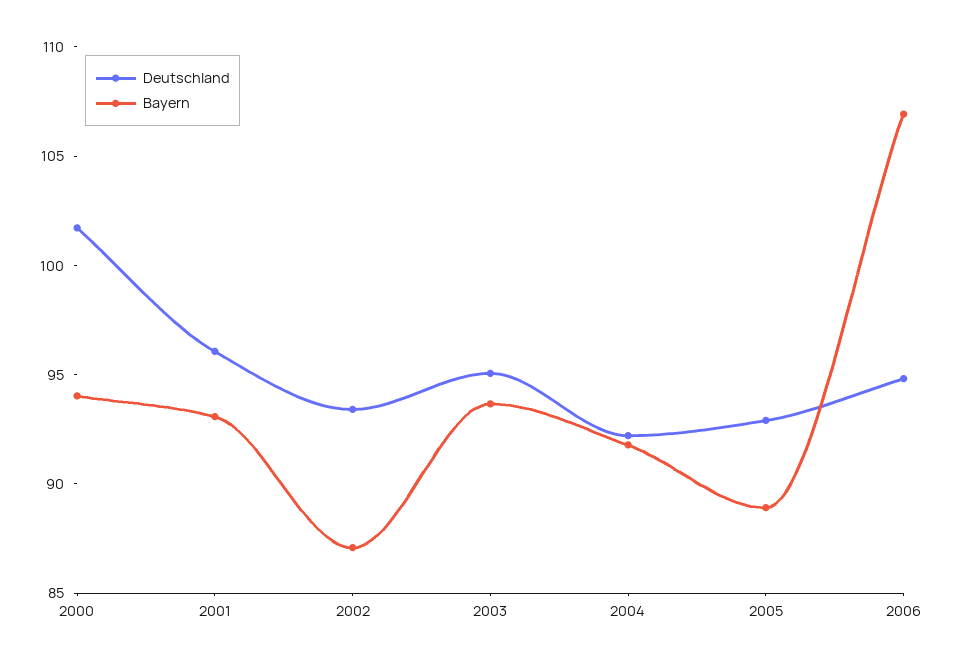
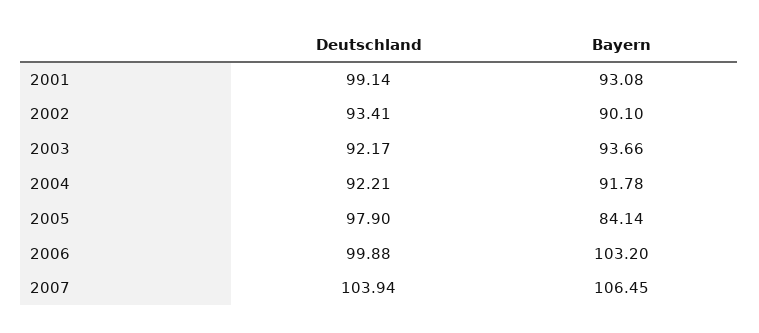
Deutschland, 2000: 102 -> none
Bayern, 2000: 94 -> none
Deutschland, 2001: 96 -> 99.14
Bayern, 2002: 87 -> 90.1
Deutschland, 2003: 95 -> 92.17
Deutschland, 2005: 93 -> 97.9
Bayern, 2005: 89 -> 84.14
Deutschland, 2006: 95 -> 99.88
Bayern, 2006: 107 -> 103.2
Deutschland, 2007: none -> 103.94
Bayern, 2007: none -> 106.45

